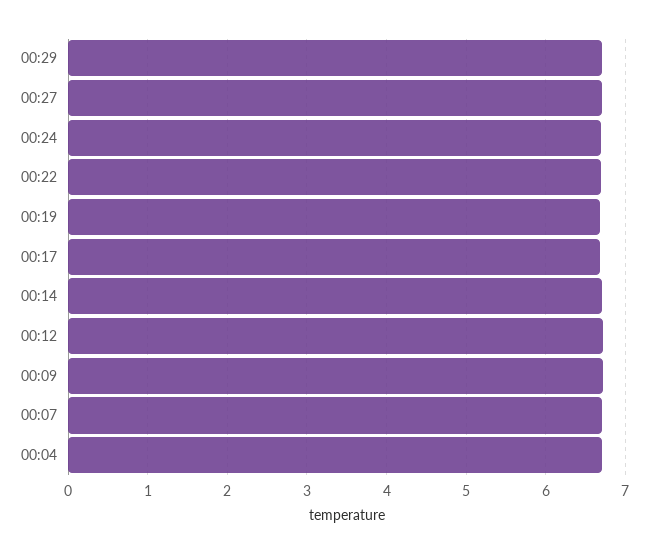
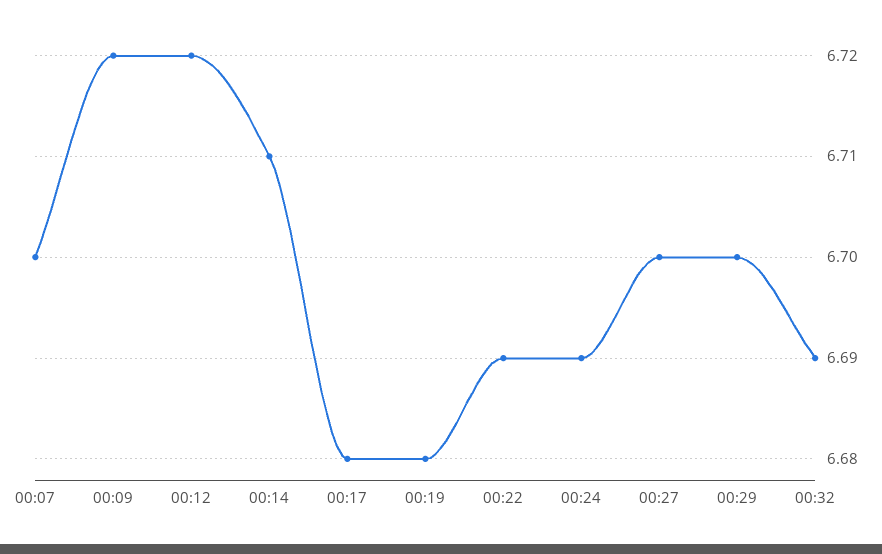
00:04: 6.7 -> none
00:32: none -> 6.69

